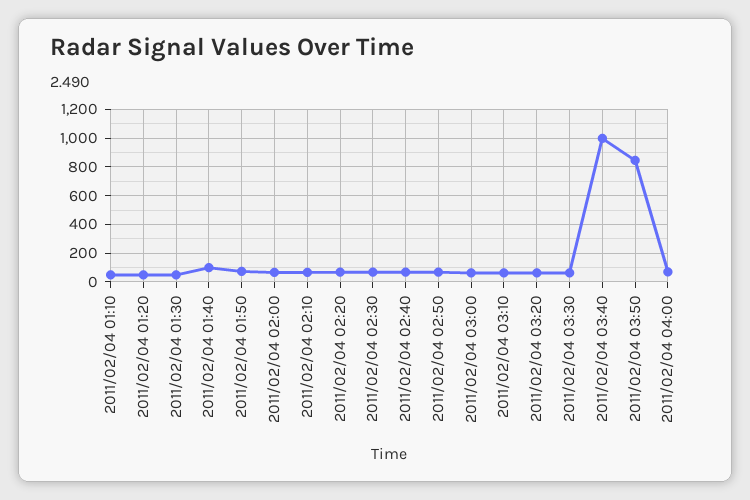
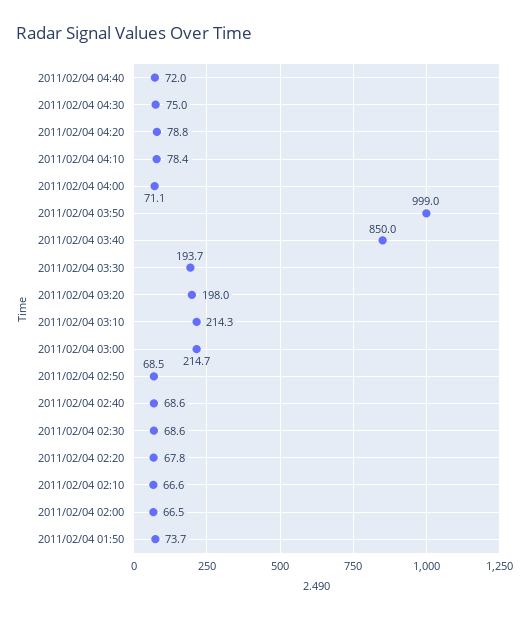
2011/02/04 01:10: 50 -> none
2011/02/04 01:20: 50 -> none
2011/02/04 01:30: 50 -> none
2011/02/04 01:40: 100 -> none
2011/02/04 03:00: 50 -> 214.7
2011/02/04 03:10: 50 -> 214.3
2011/02/04 03:20: 50 -> 198
2011/02/04 03:30: 50 -> 193.7
2011/02/04 03:40: 1000 -> 850
2011/02/04 03:50: 850 -> 999
2011/02/04 04:40: none -> 72
2011/02/04 04:30: none -> 75
2011/02/04 04:20: none -> 78.8
2011/02/04 04:10: none -> 78.4

